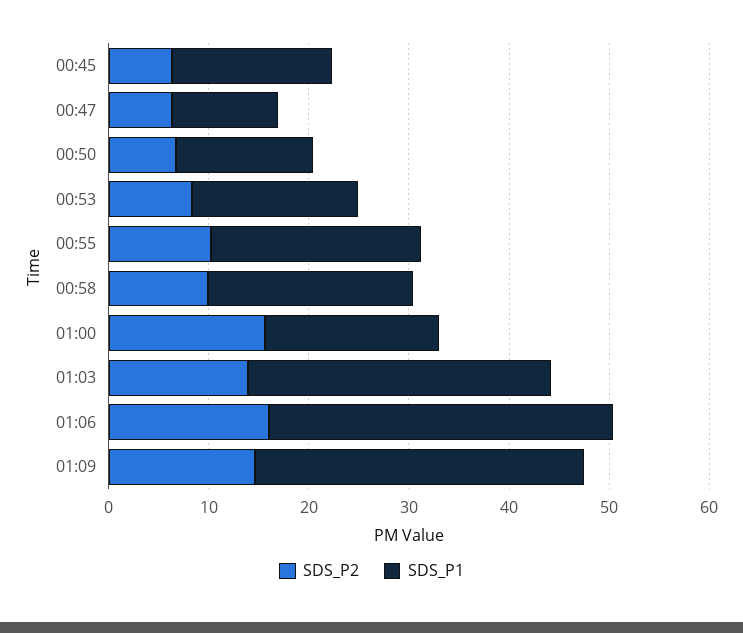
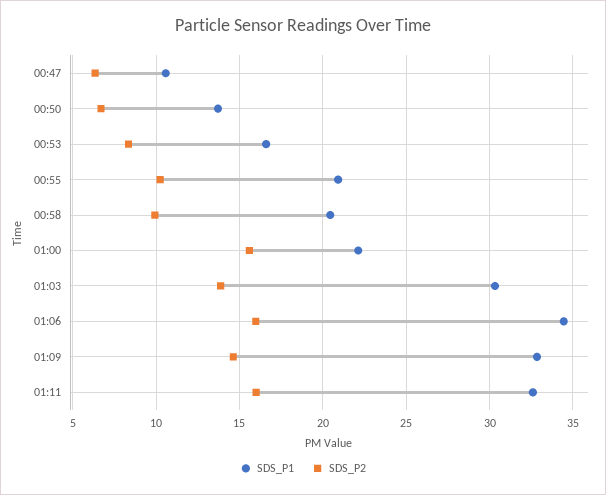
SDS_P2, 00:45: 6 -> none
SDS_P1, 00:45: 16 -> none
SDS_P1, 01:00: 18 -> 22
SDS_P1, 01:11: none -> 32.5
SDS_P2, 01:11: none -> 16

